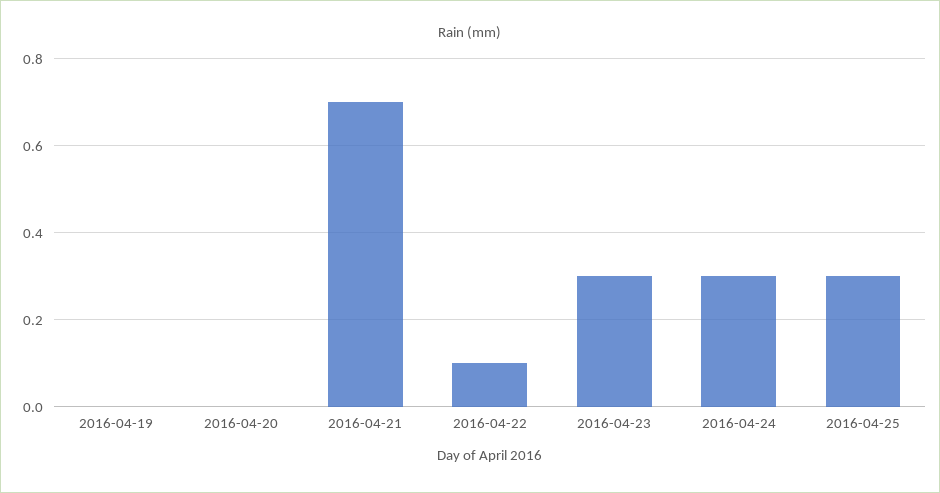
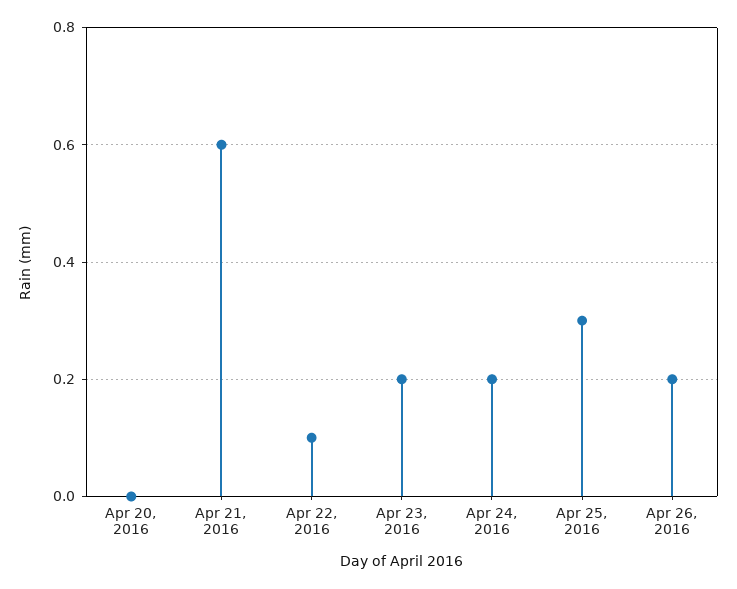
2016-04-19: 0 -> none
2016-04-21: 0.7 -> 0.6
2016-04-23: 0.3 -> 0.2
2016-04-24: 0.3 -> 0.2
Apr 26, 2016: none -> 0.2

